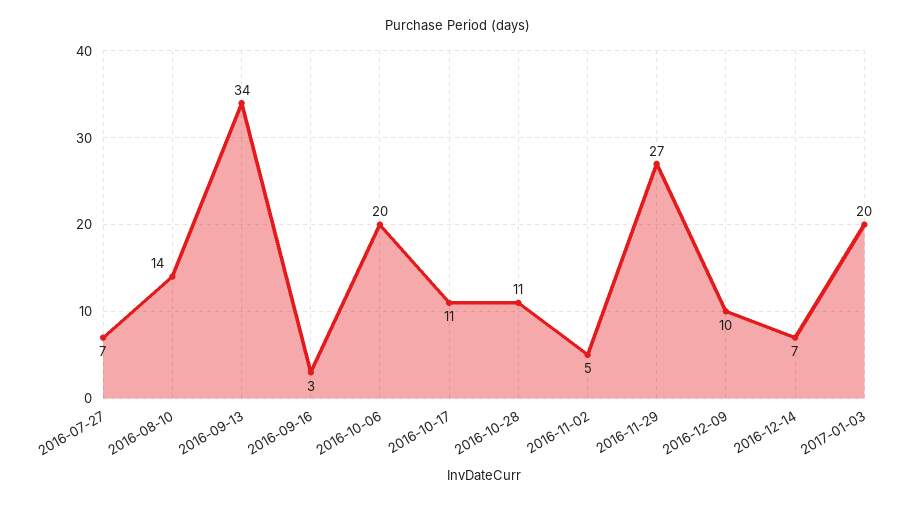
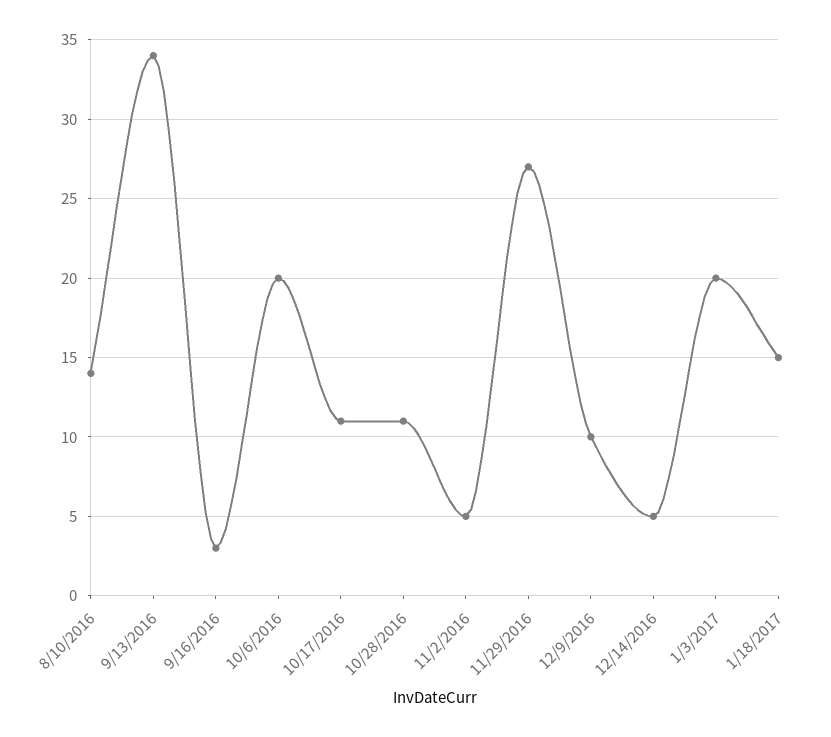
2016-07-27: 7 -> none
2016-12-14: 7 -> 5
1/18/2017: none -> 15

